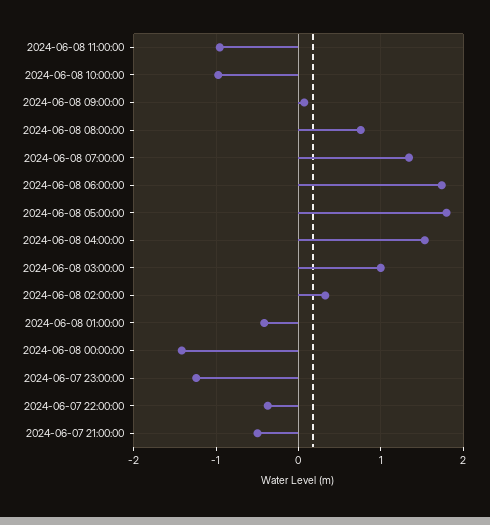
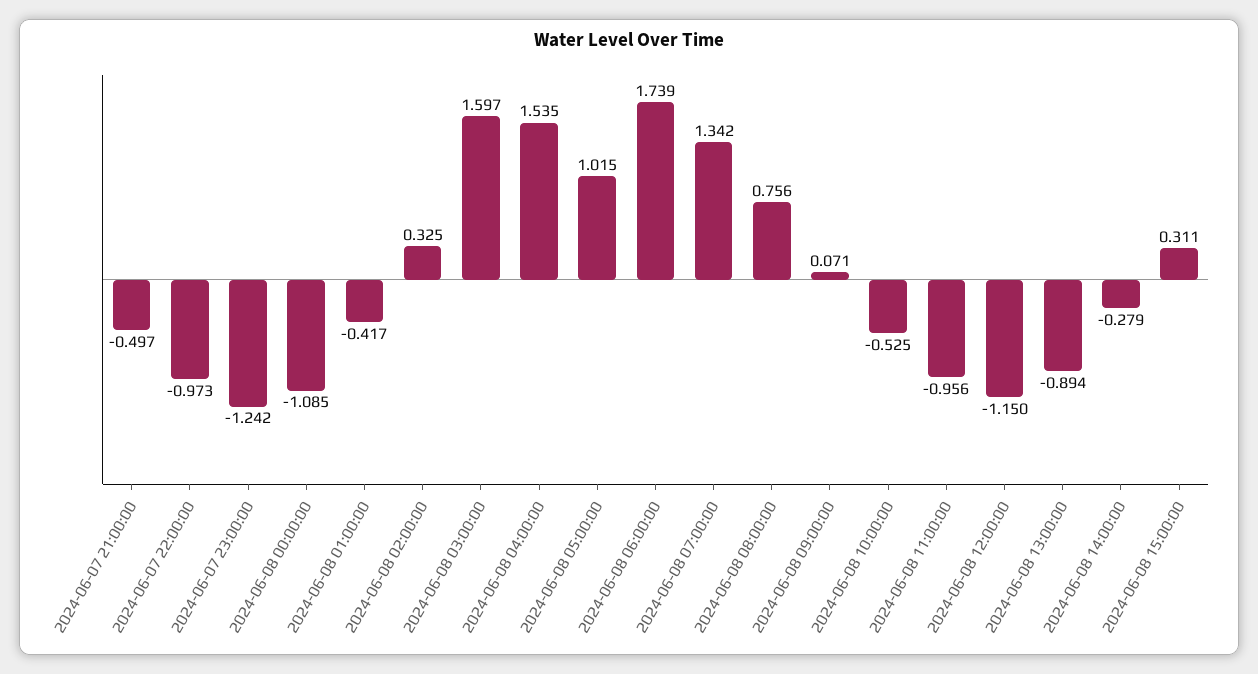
2024-06-08 10:00:00: -1 -> -0.525
2024-06-08 05:00:00: 1.8 -> 1.015
2024-06-08 03:00:00: 1 -> 1.597
2024-06-08 00:00:00: -1.4 -> -1.085
2024-06-07 22:00:00: -0.4 -> -0.973
2024-06-08 12:00:00: none -> -1.15
2024-06-08 13:00:00: none -> -0.894
2024-06-08 14:00:00: none -> -0.279
2024-06-08 15:00:00: none -> 0.311

